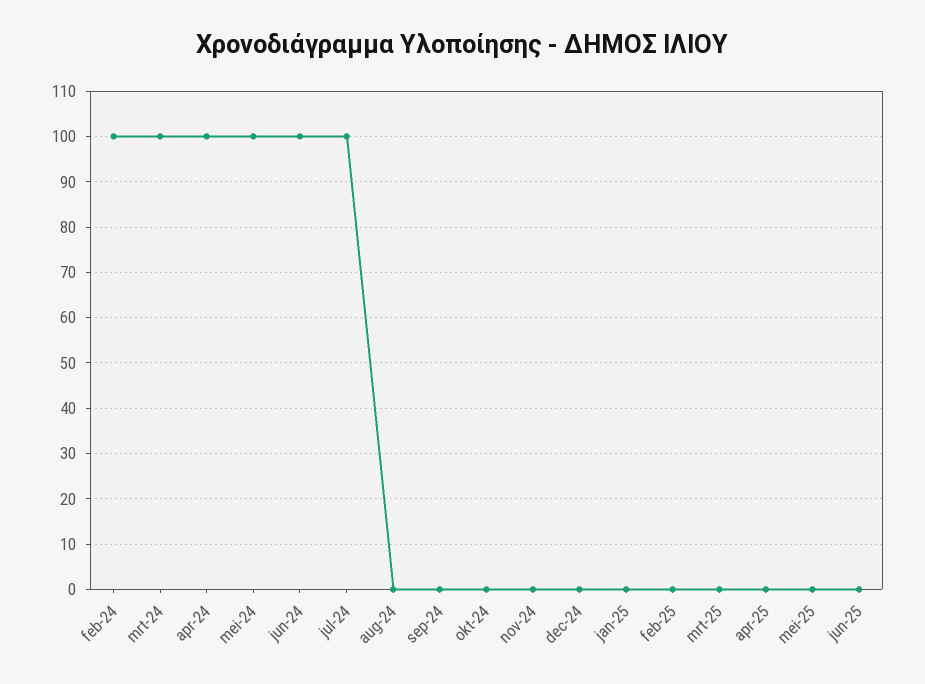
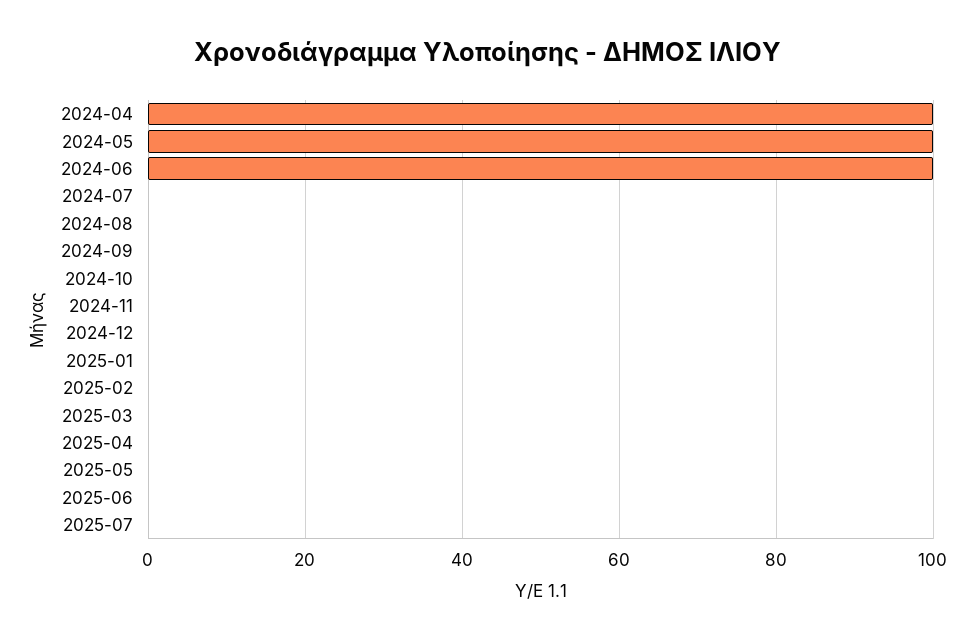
feb-24: 100 -> none
mrt-24: 100 -> none
jul-24: 100 -> 0
2025-07: none -> 0

